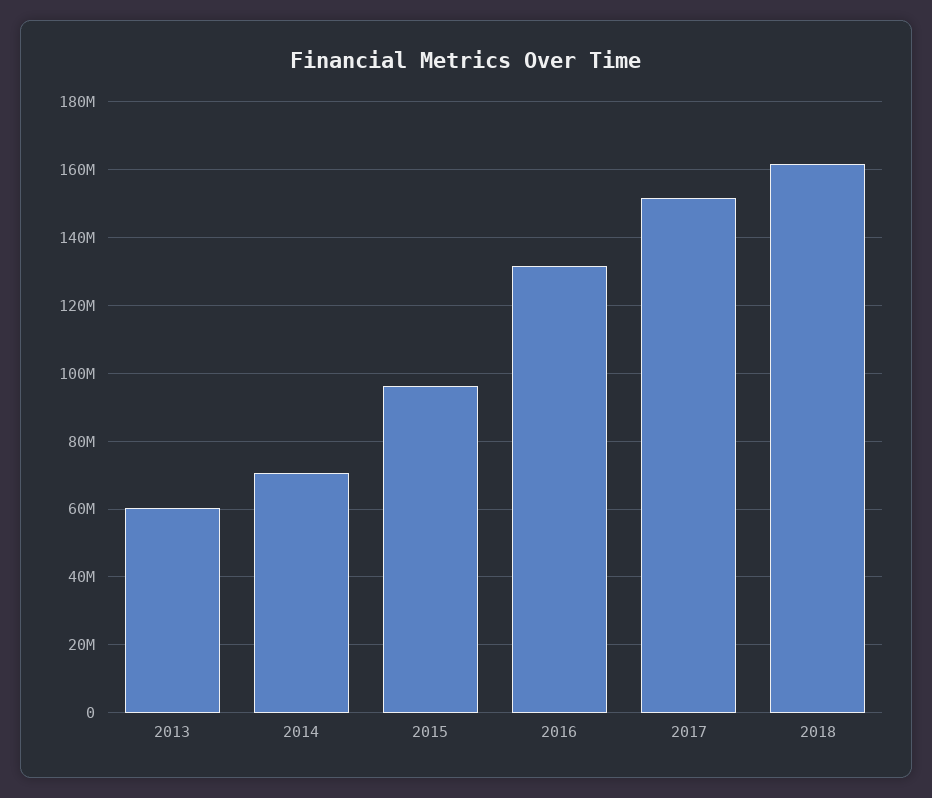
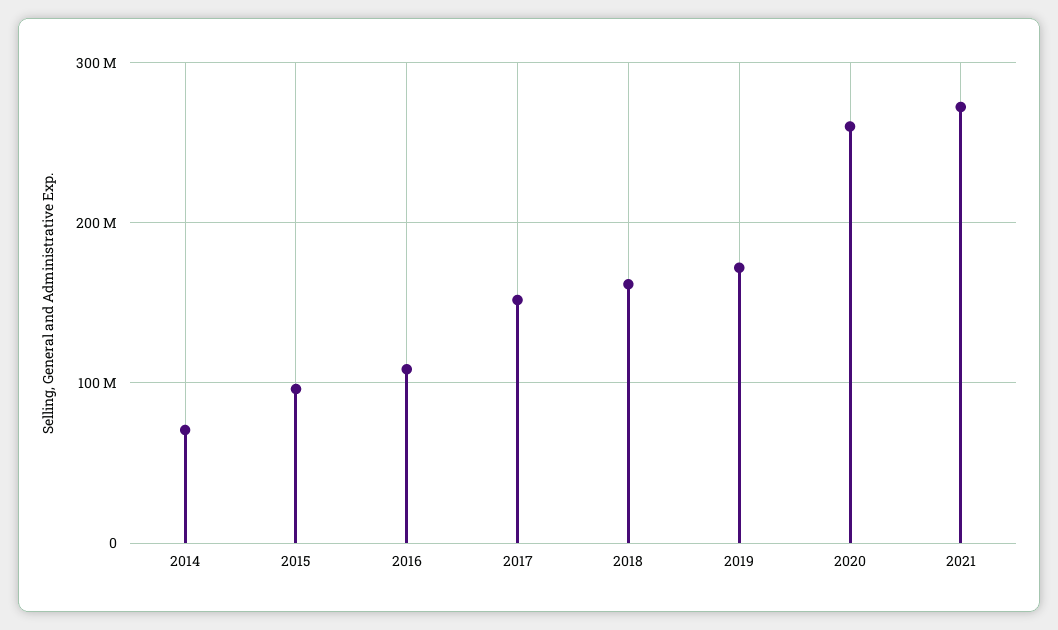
2013: 60000000 -> none
2016: 132000000 -> 110000000
2019: none -> 170000000
2020: none -> 260000000
2021: none -> 270000000

